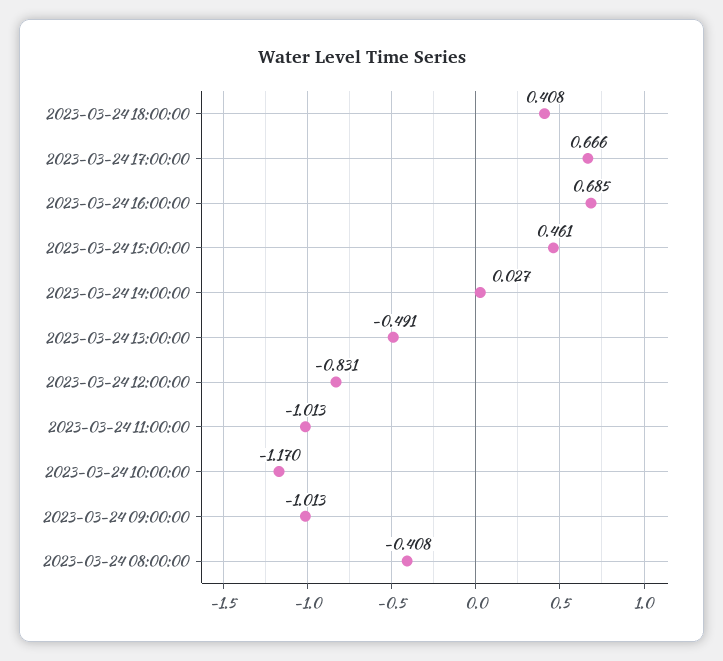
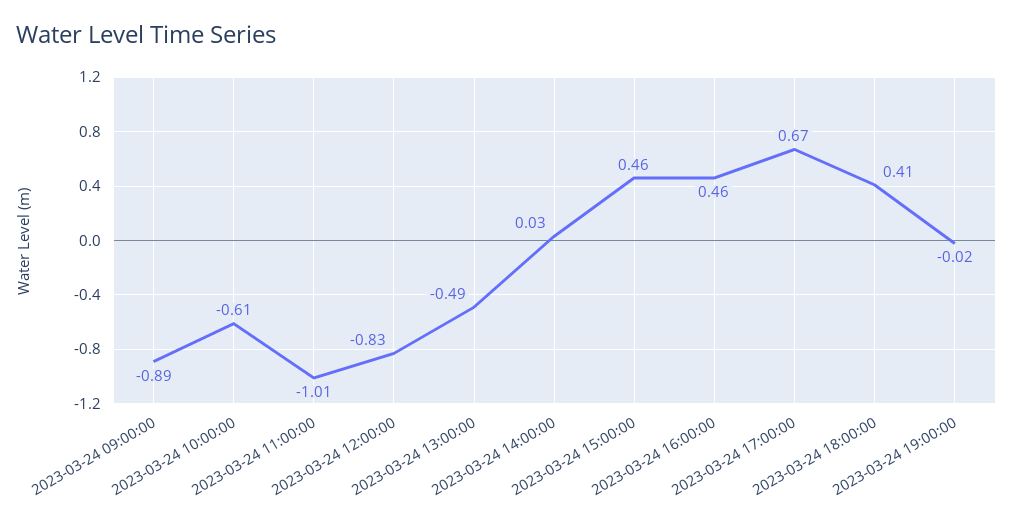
2023-03-24 16:00:00: 0.685 -> 0.46
2023-03-24 10:00:00: -1.17 -> -0.61
2023-03-24 09:00:00: -1.013 -> -0.89
2023-03-24 08:00:00: -0.408 -> none
2023-03-24 19:00:00: none -> -0.02

